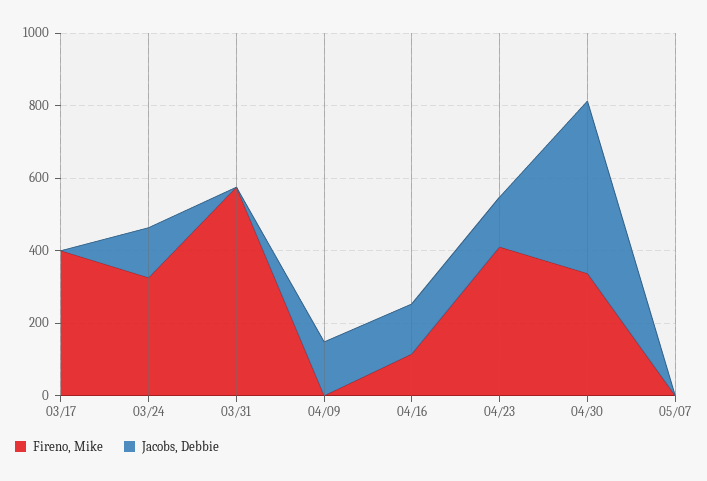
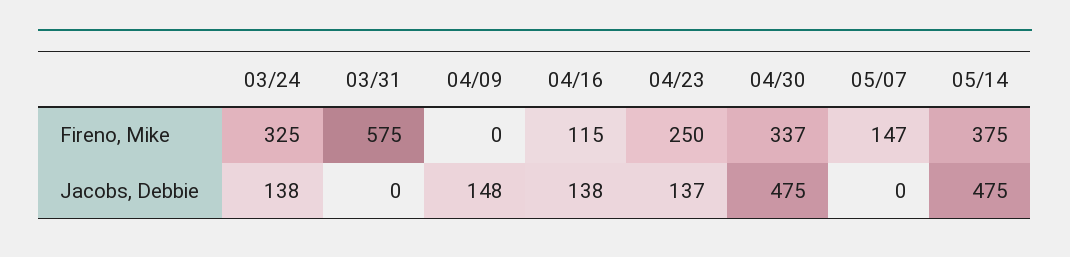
Fireno, Mike, 03/17: 400 -> none
Jacobs, Debbie, 03/17: 0 -> none
Fireno, Mike, 04/23: 400 -> 250
Fireno, Mike, 05/07: 0 -> 147
Fireno, Mike, 05/14: none -> 375
Jacobs, Debbie, 05/14: none -> 475

